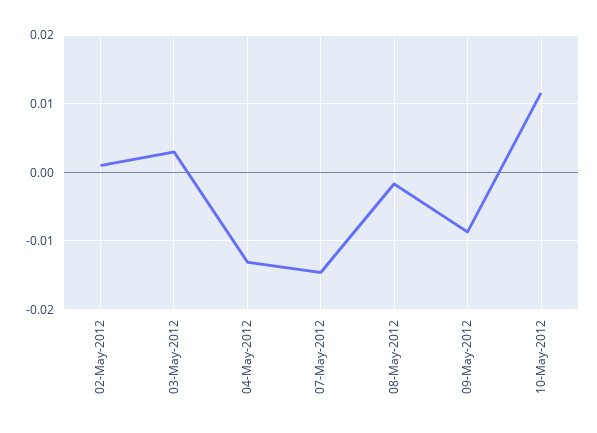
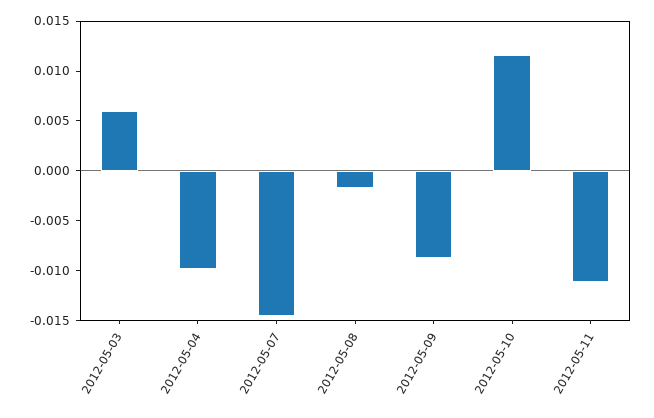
02-May-2012: 0.001 -> none
03-May-2012: 0.003 -> 0.006
04-May-2012: -0.013 -> -0.01
2012-05-11: none -> -0.011

